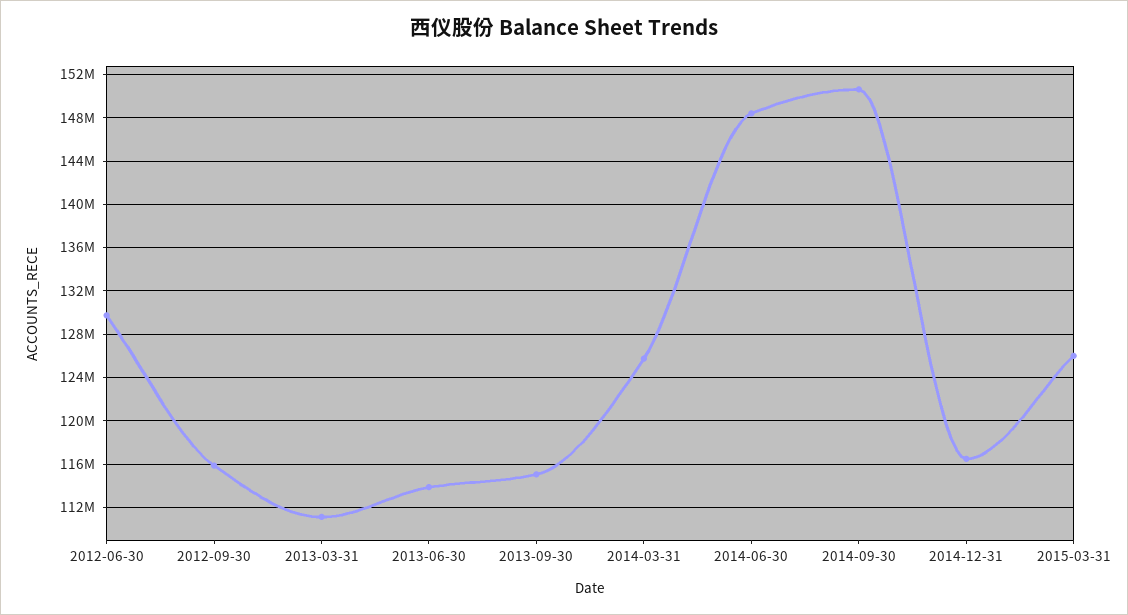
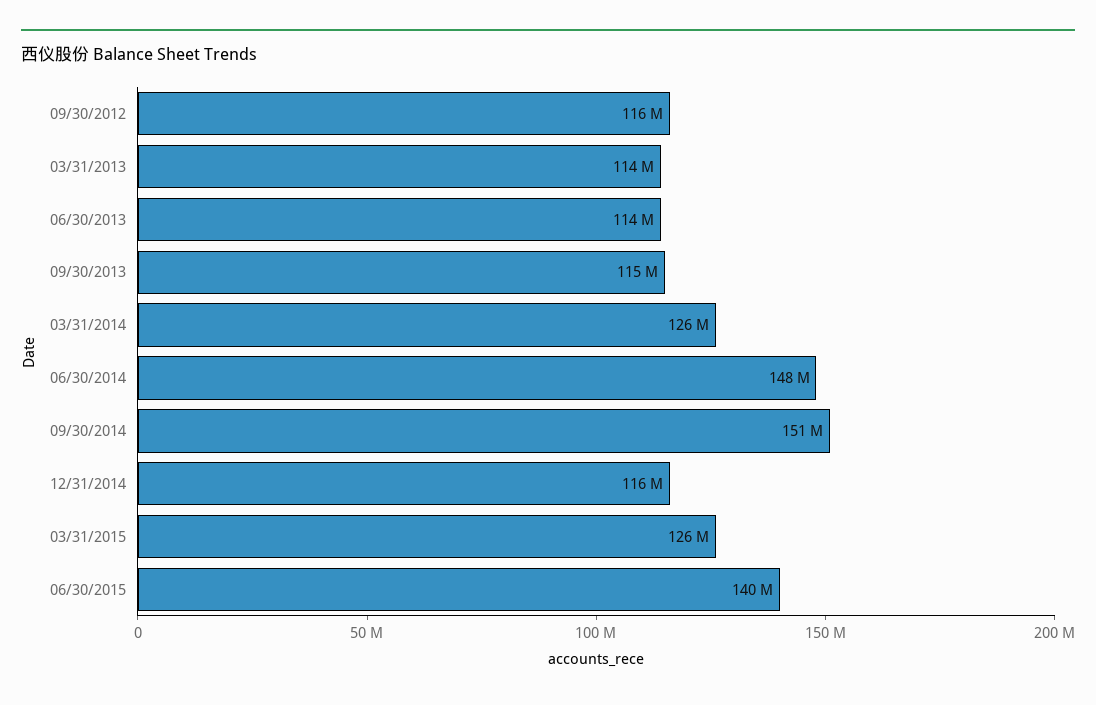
2012-06-30: 130000000 -> none
2013-03-31: 111000000 -> 114000000
06/30/2015: none -> 140000000

